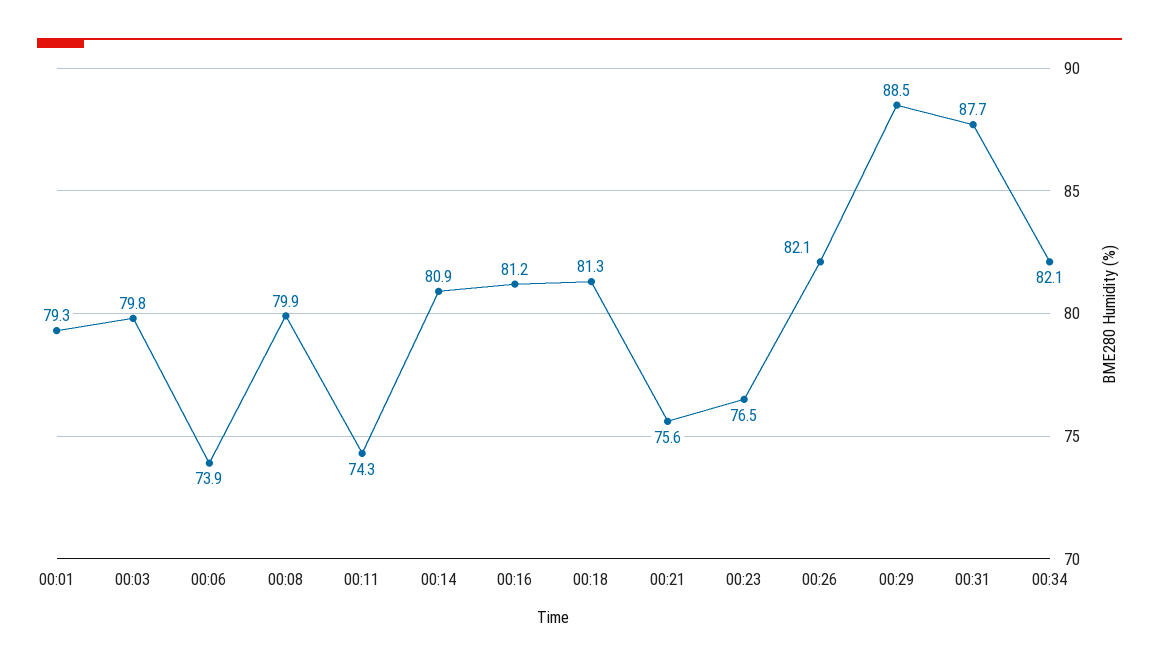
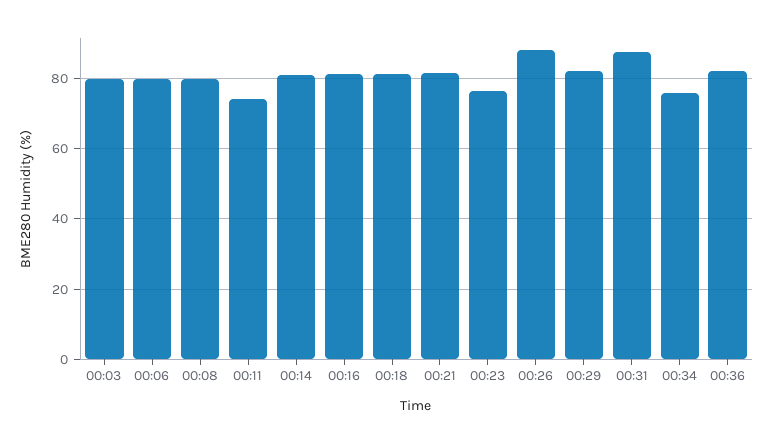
00:01: 79.3 -> none
00:06: 73.9 -> 80
00:21: 75.6 -> 82
00:26: 82.1 -> 88
00:29: 88.5 -> 82
00:34: 82.1 -> 76
00:36: none -> 82

